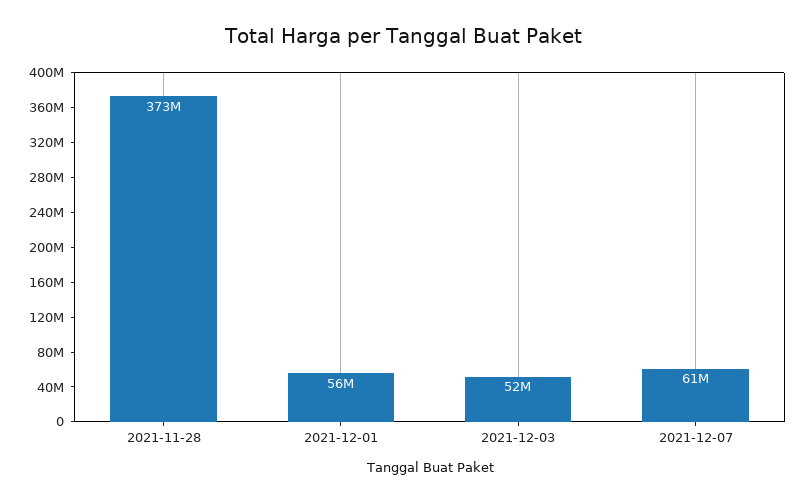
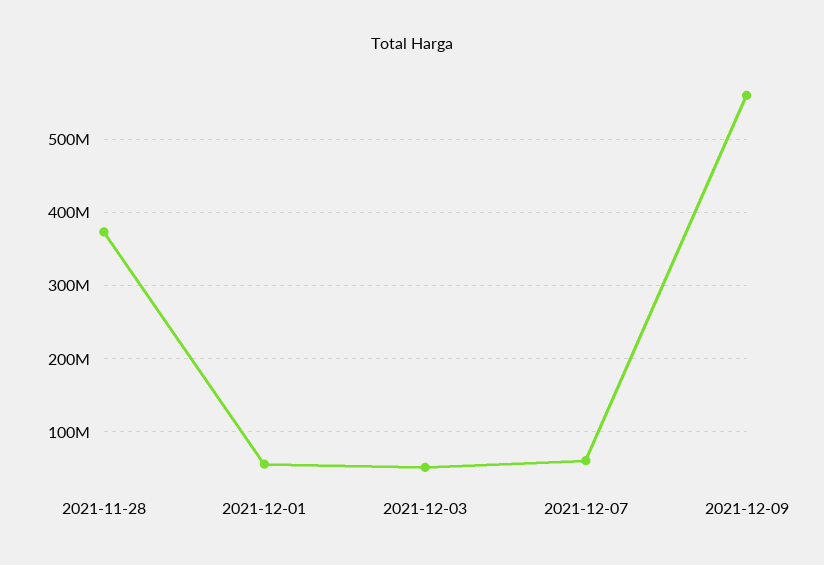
2021-12-09: none -> 560000000

